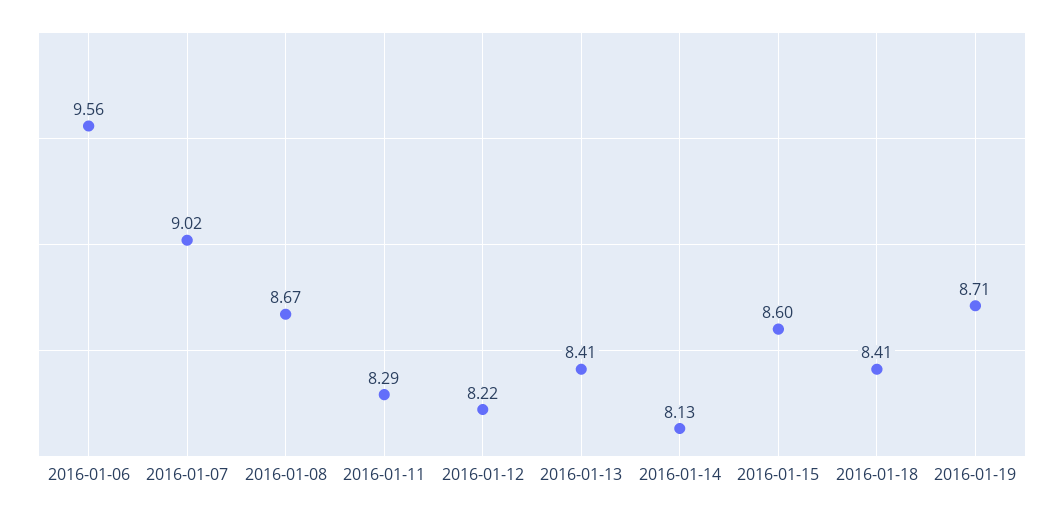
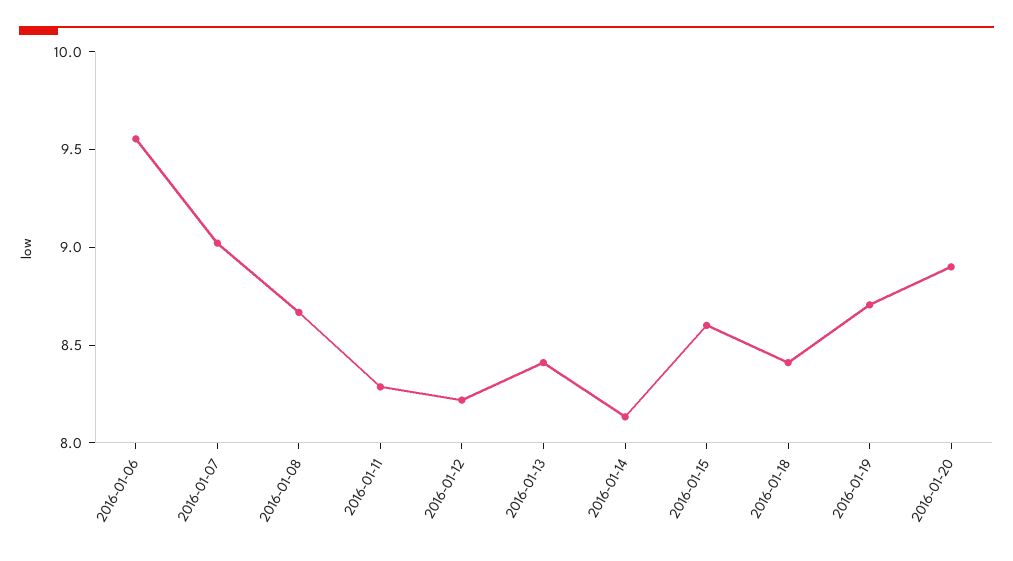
2016-01-20: none -> 8.9

